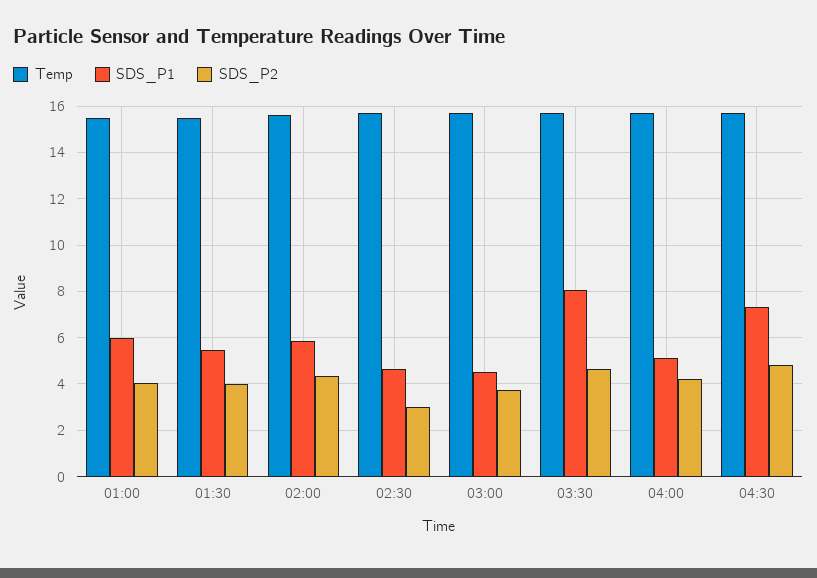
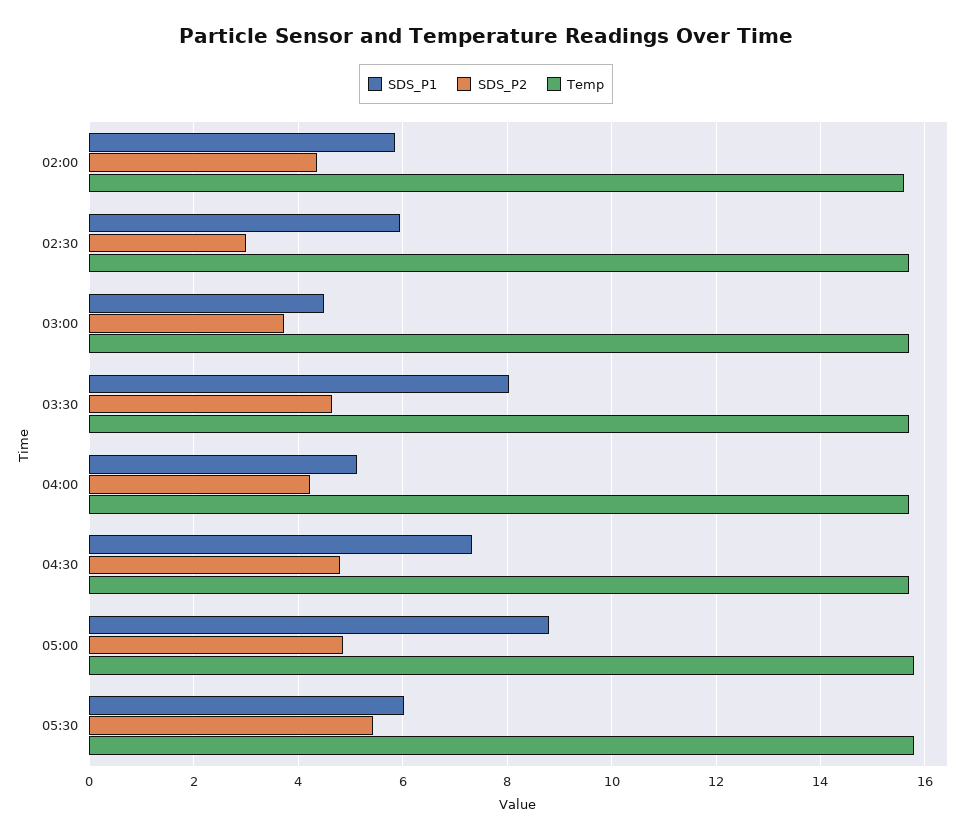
Temp, 01:00: 15.5 -> none
SDS_P1, 01:00: 6 -> none
SDS_P2, 01:00: 4 -> none
Temp, 01:30: 15.5 -> none
SDS_P1, 01:30: 5.5 -> none
SDS_P2, 01:30: 4 -> none
SDS_P1, 02:30: 4.5 -> 6
SDS_P1, 05:00: none -> 8.8
SDS_P2, 05:00: none -> 4.8
Temp, 05:00: none -> 15.8
SDS_P1, 05:30: none -> 6
SDS_P2, 05:30: none -> 5.4
Temp, 05:30: none -> 15.8

